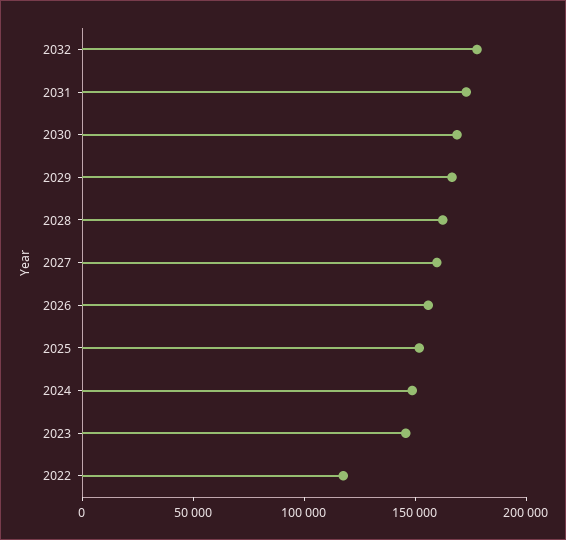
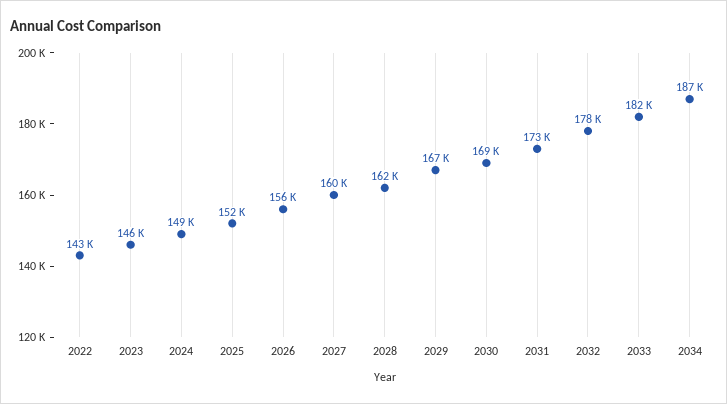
2022: 120000 -> 143000
2033: none -> 182000
2034: none -> 187000

